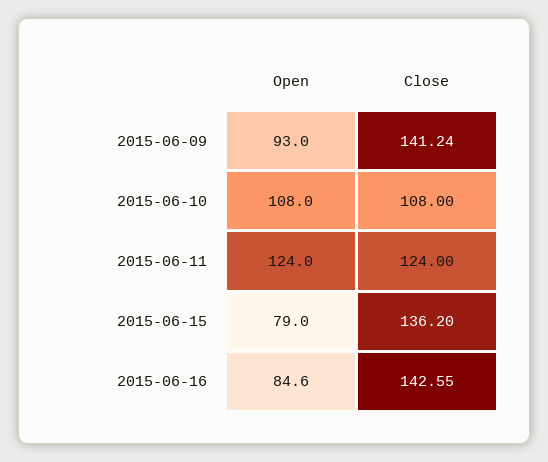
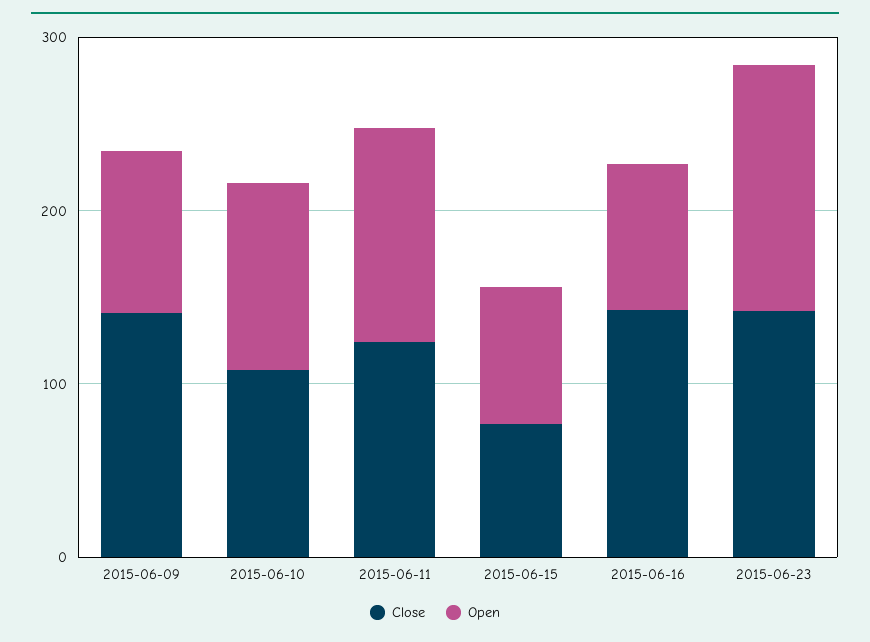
Close, 2015-06-15: 136.2 -> 80
Close, 2015-06-23: none -> 140
Open, 2015-06-23: none -> 140

